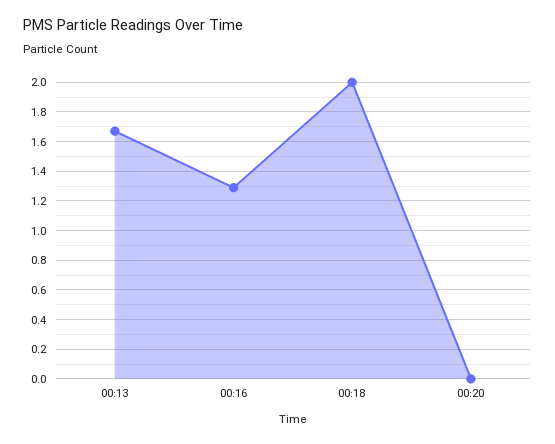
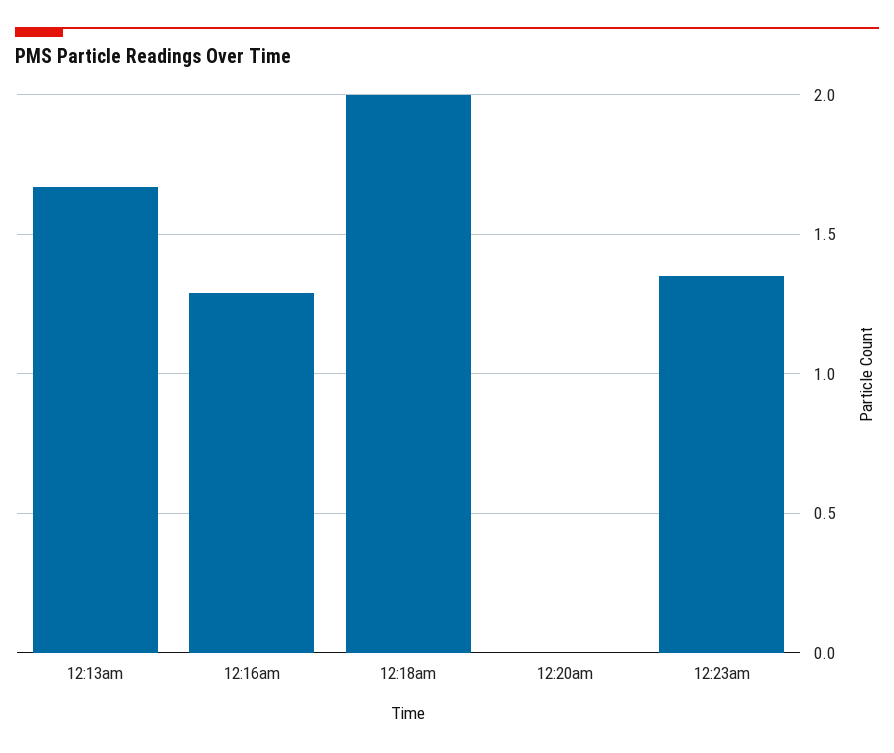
12:23am: none -> 1.35

